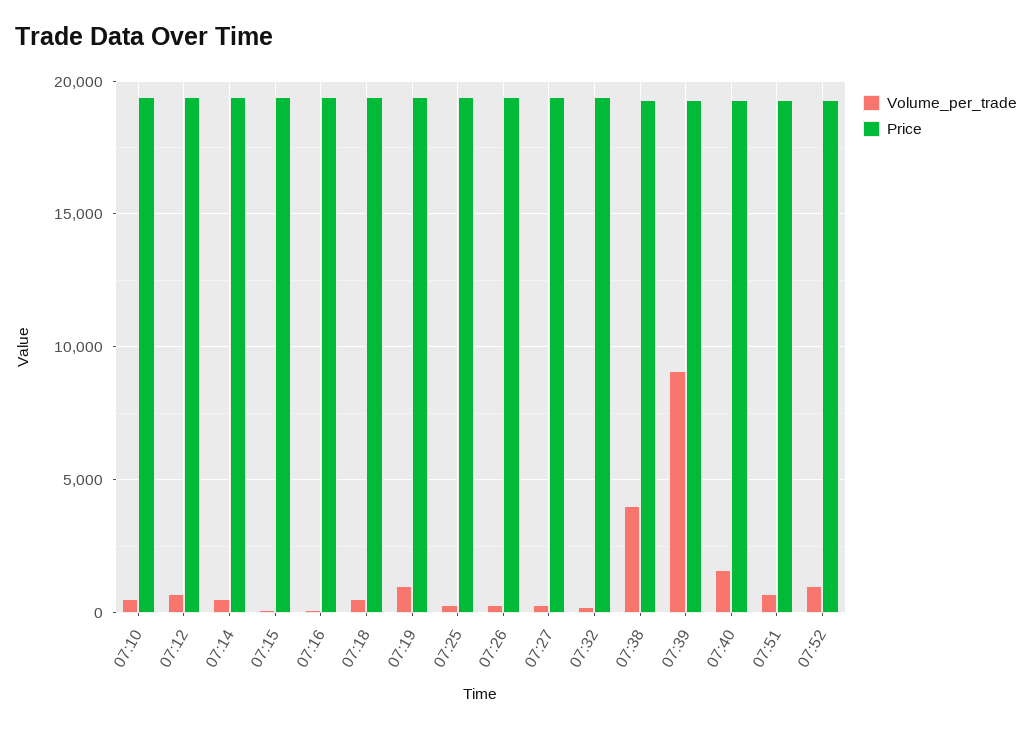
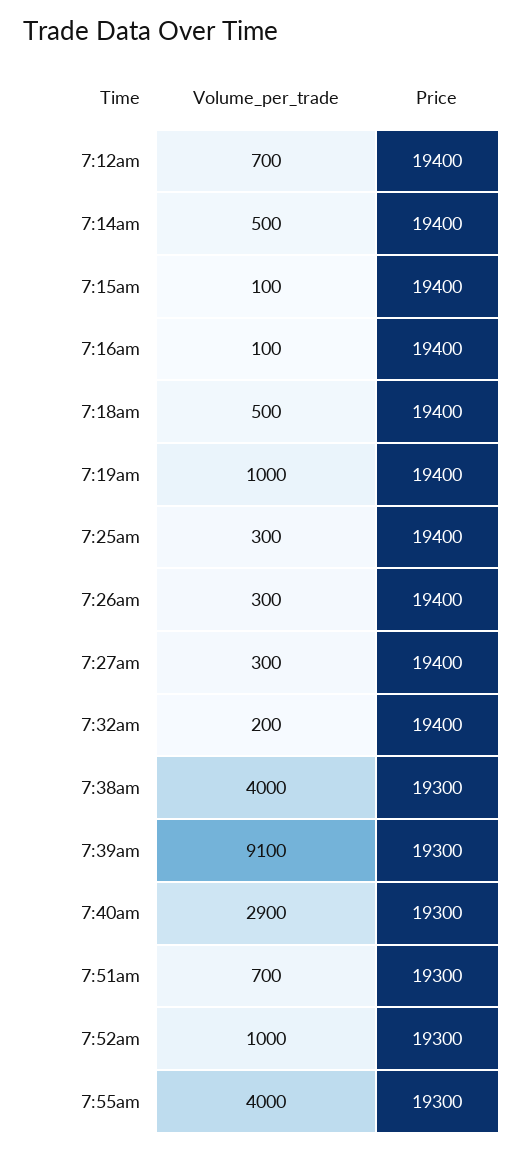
Volume_per_trade, 07:10: 500 -> none
Price, 07:10: 19500 -> none
Volume_per_trade, 07:40: 1500 -> 2900
Volume_per_trade, 7:55am: none -> 4000
Price, 7:55am: none -> 19300

